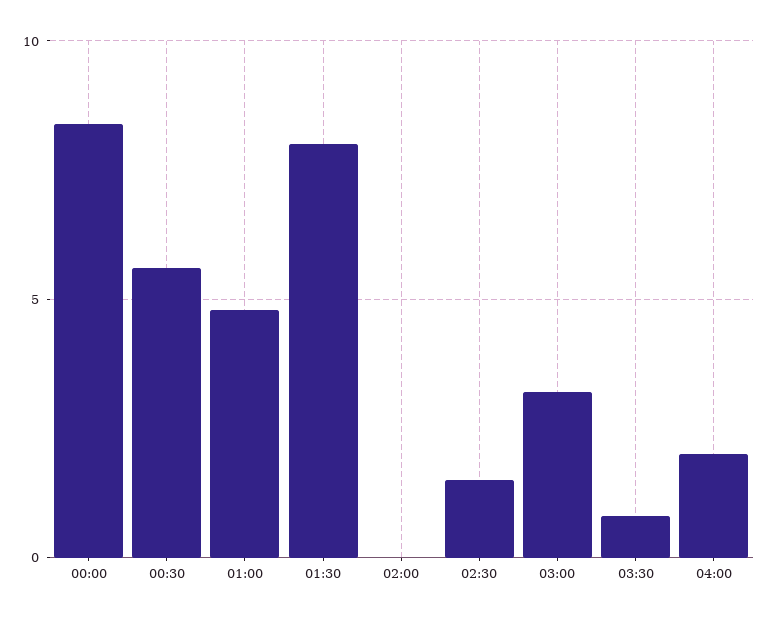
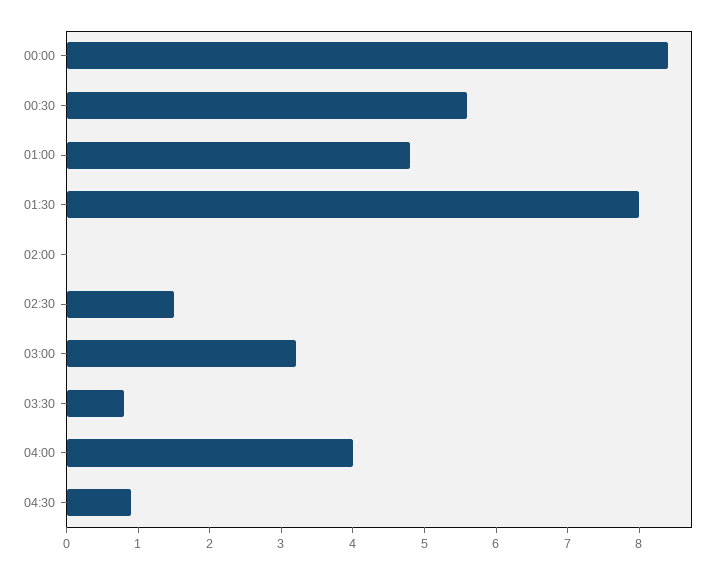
04:00: 2 -> 4
04:30: none -> 1

